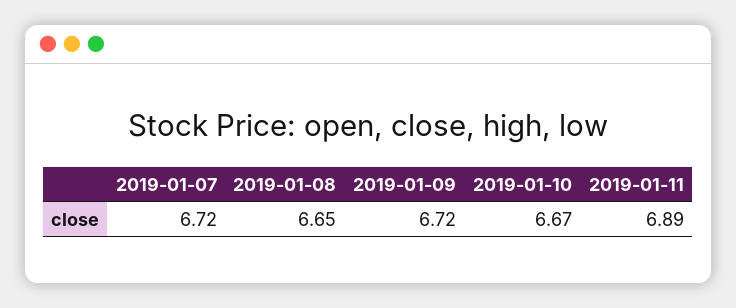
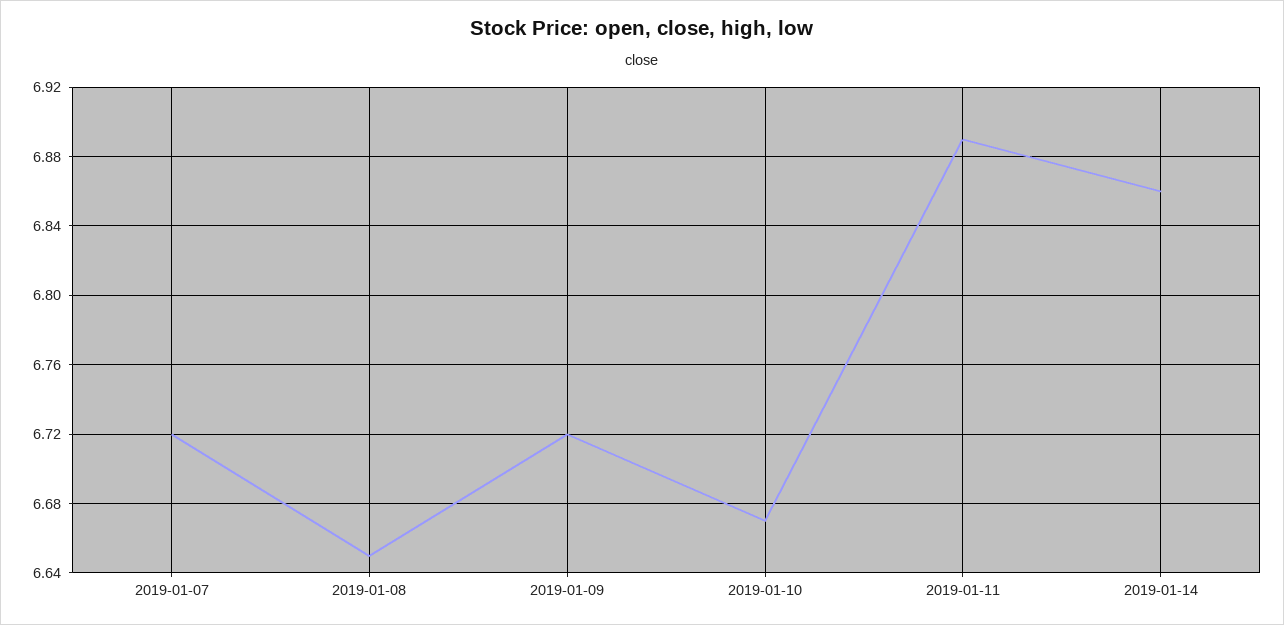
2019-01-14: none -> 6.86

